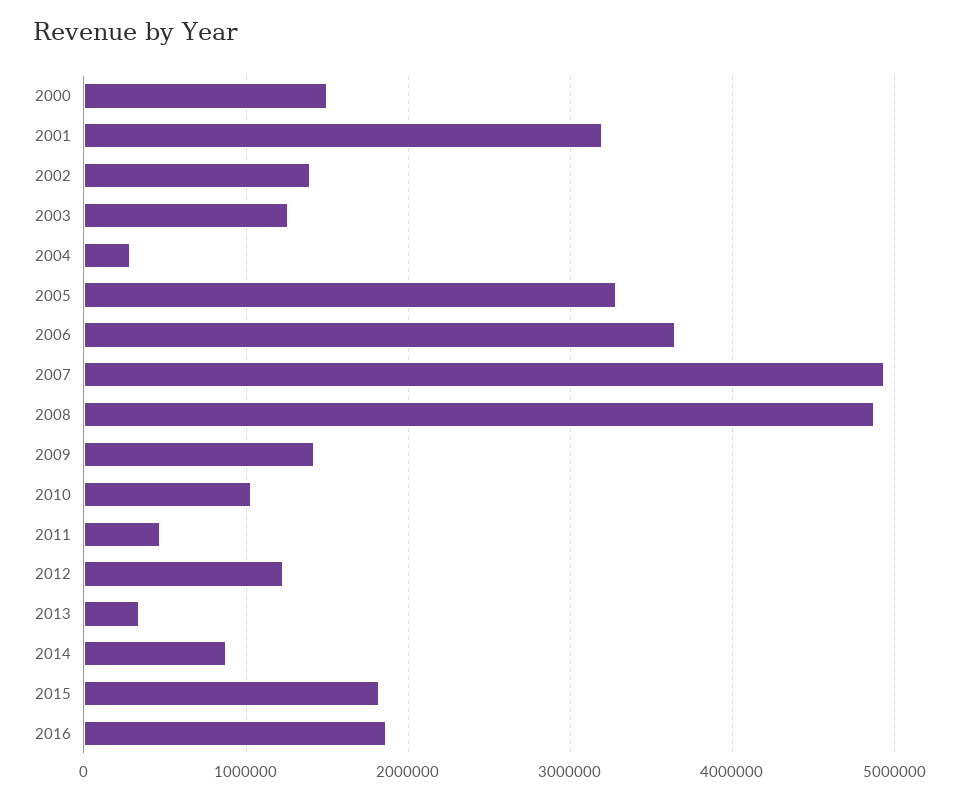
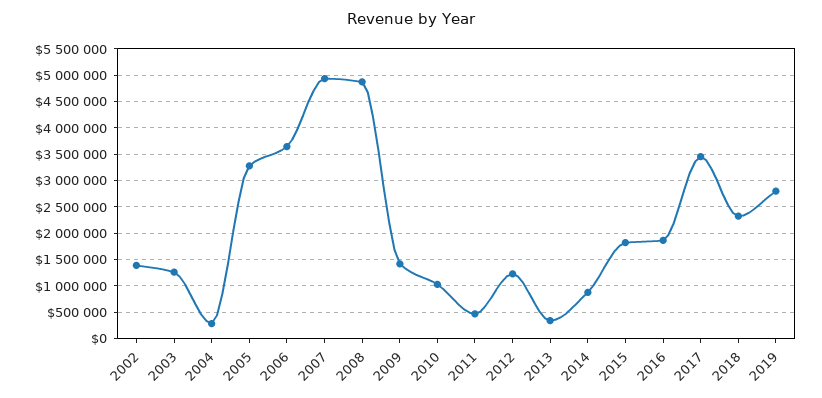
2000: 1500000 -> none
2001: 3200000 -> none
2017: none -> 3500000
2018: none -> 2250000
2019: none -> 2750000

